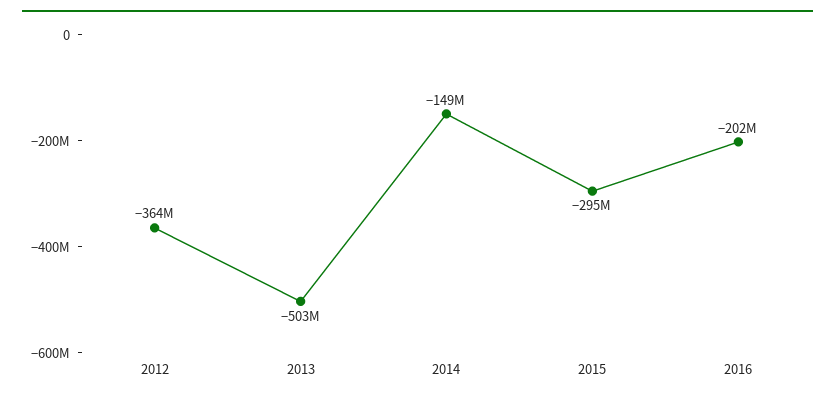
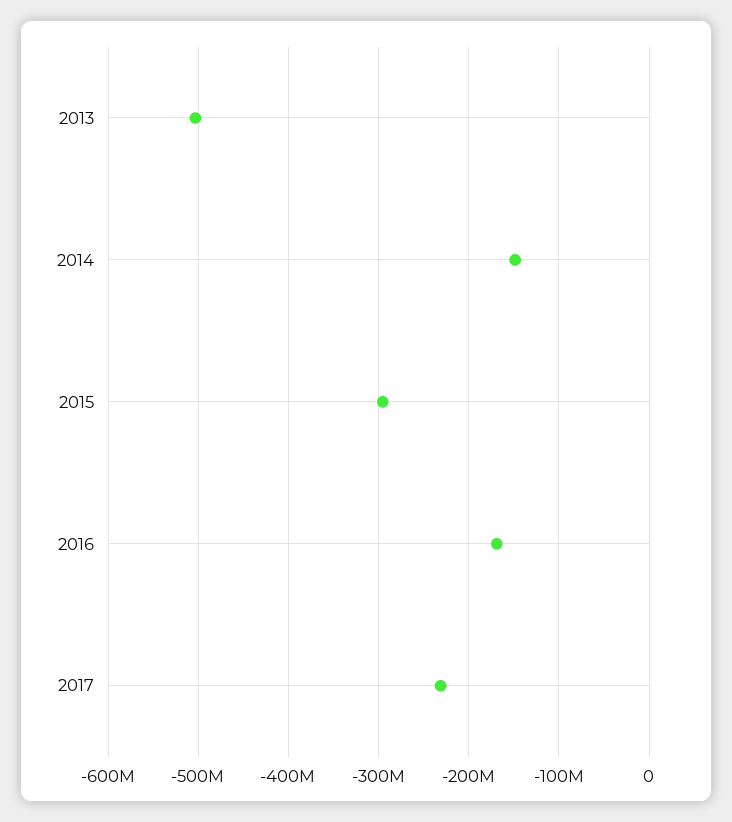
2012: -364000000 -> none
2016: -202000000 -> -170000000
2017: none -> -230000000

